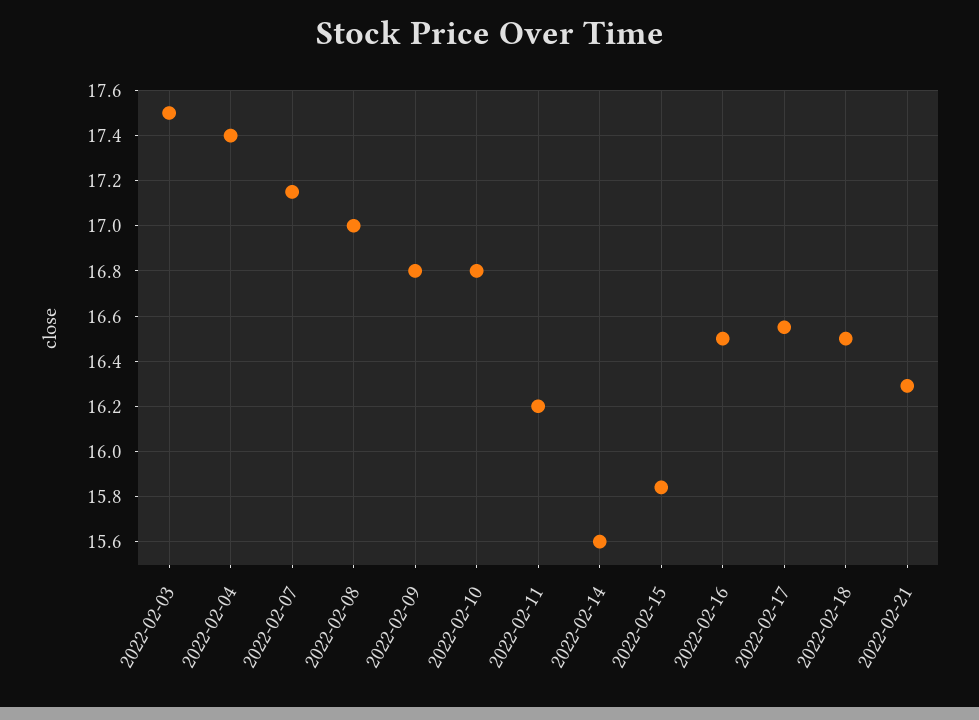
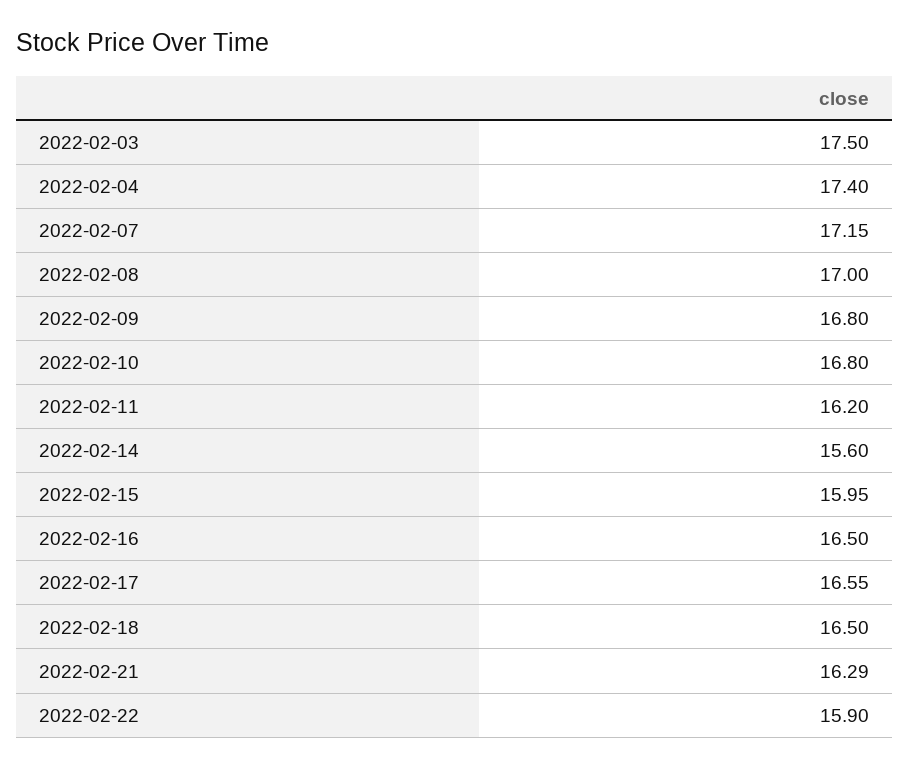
2022-02-15: 15.85 -> 15.95
2022-02-22: none -> 15.9

